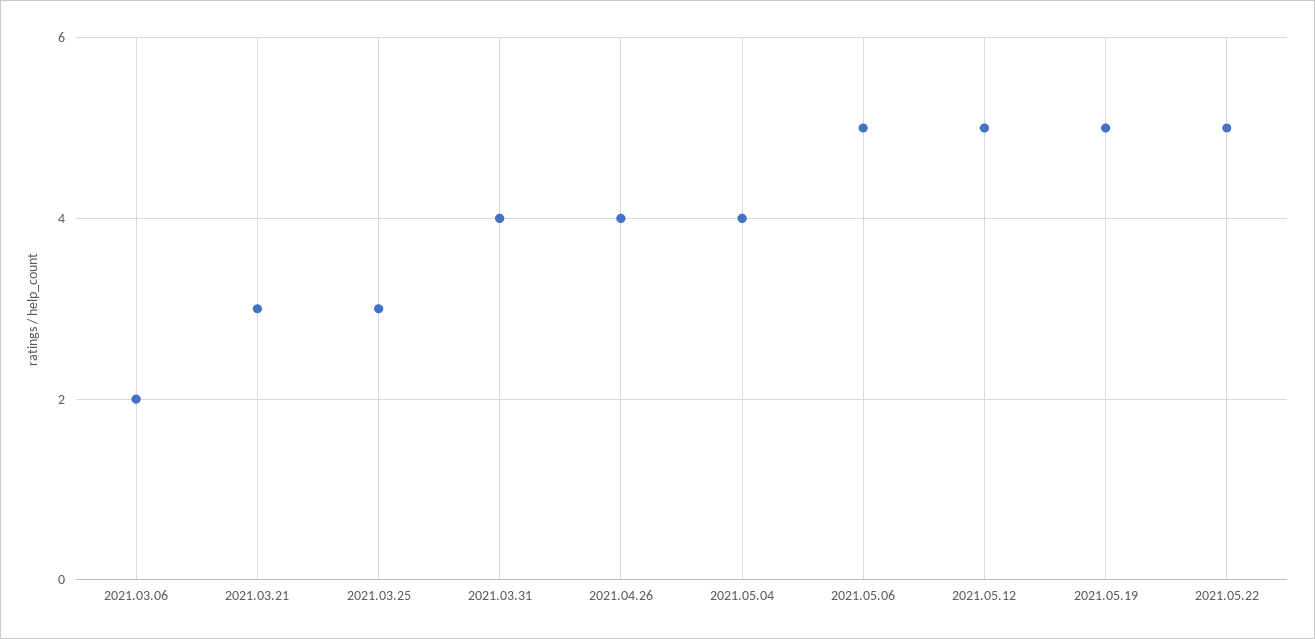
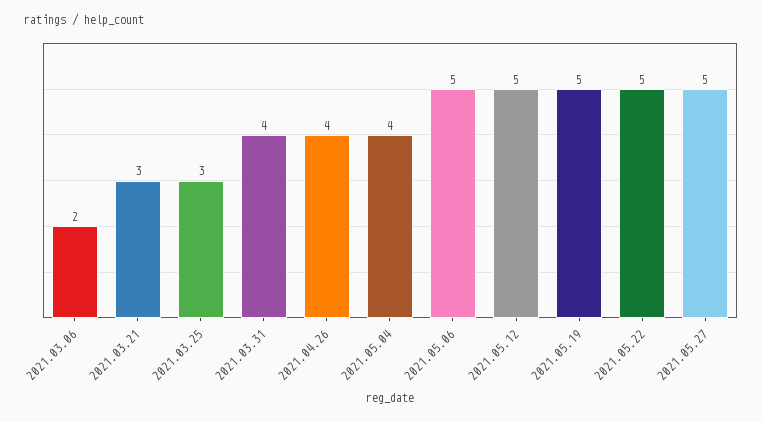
2021.05.27: none -> 5

